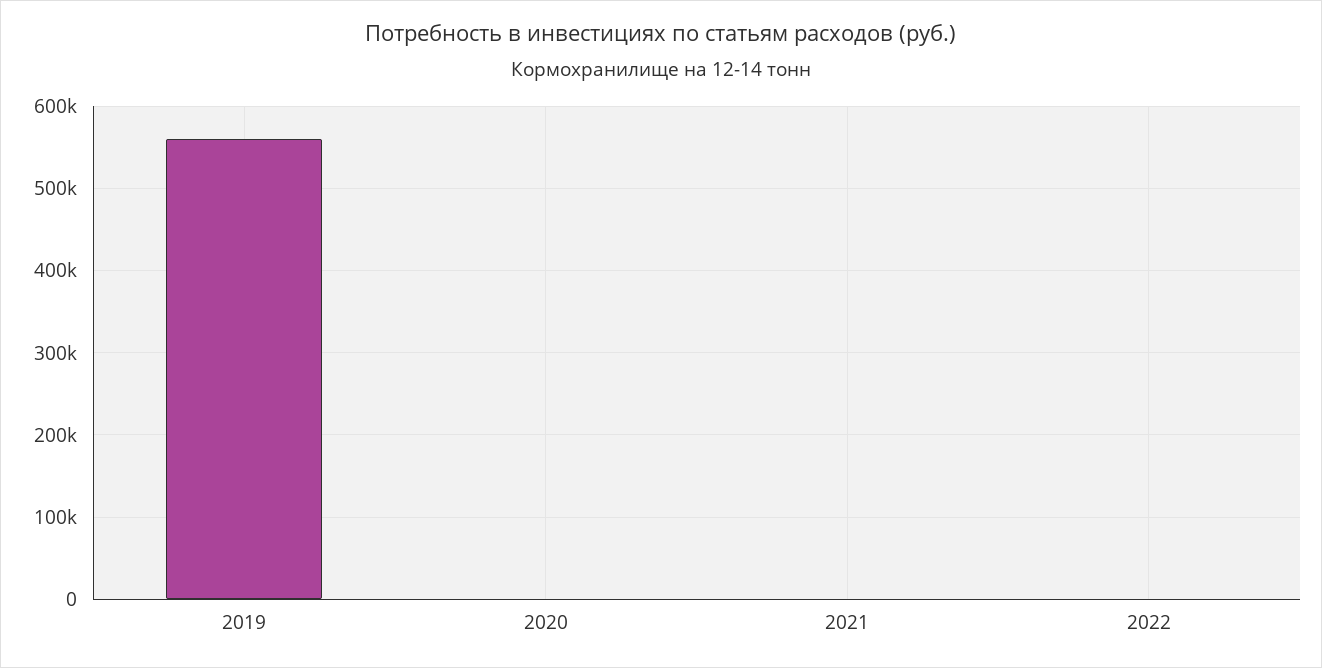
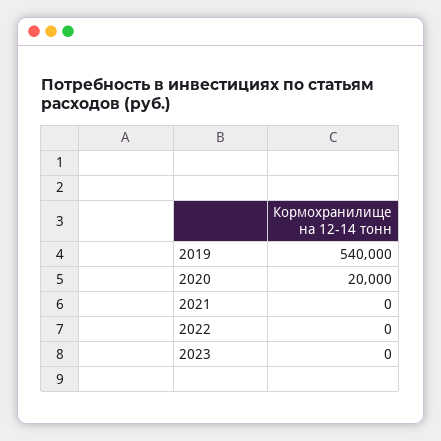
2019: 560000 -> 540000
2020: 0 -> 20000
2023: none -> 0

